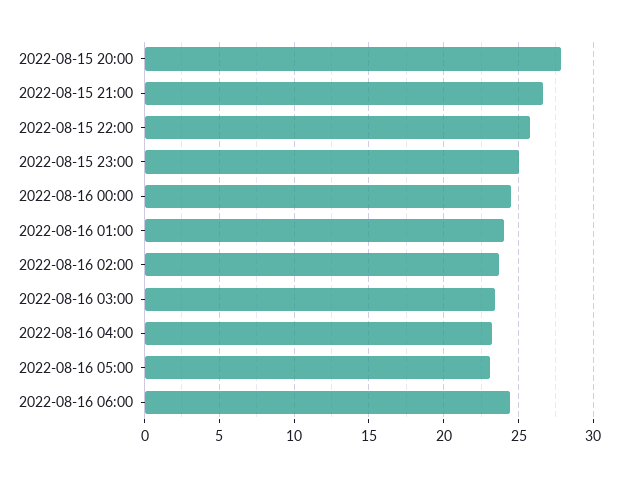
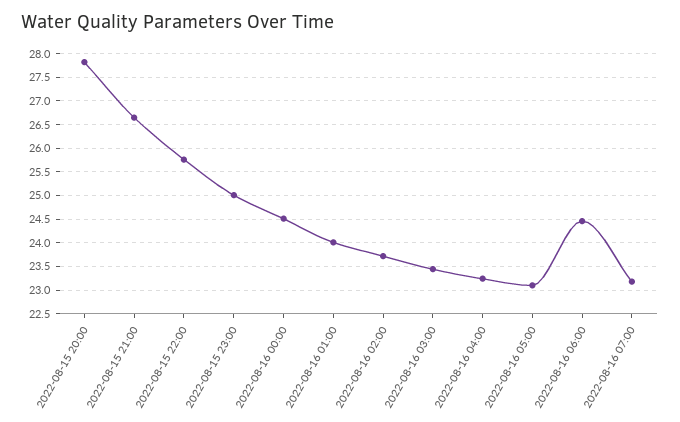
2022-08-16 07:00: none -> 23.25

